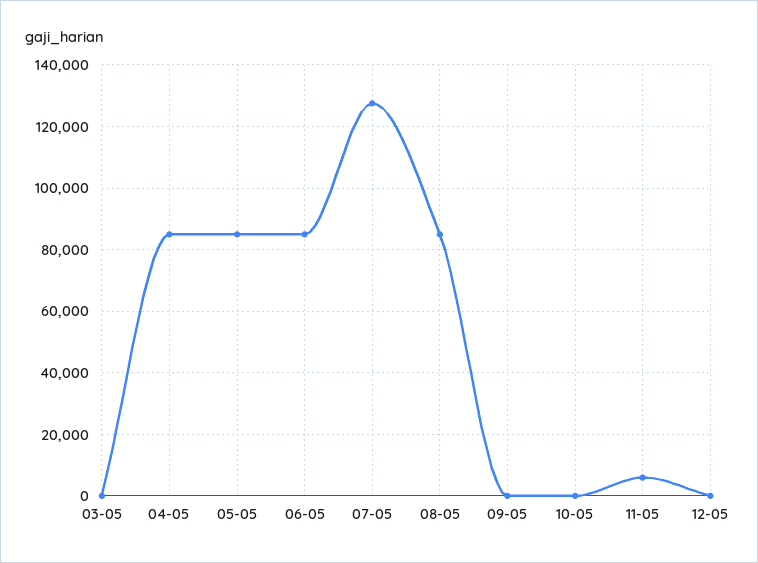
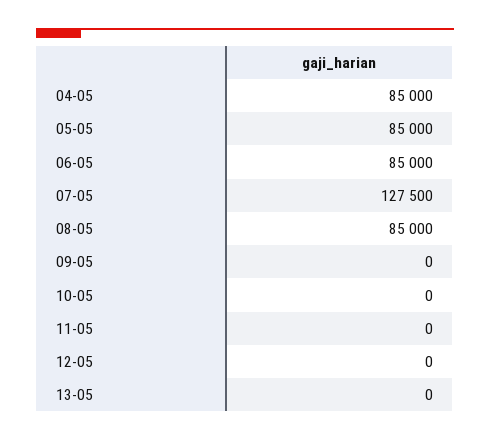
03-05: 0 -> none
11-05: 6000 -> 0
13-05: none -> 0

